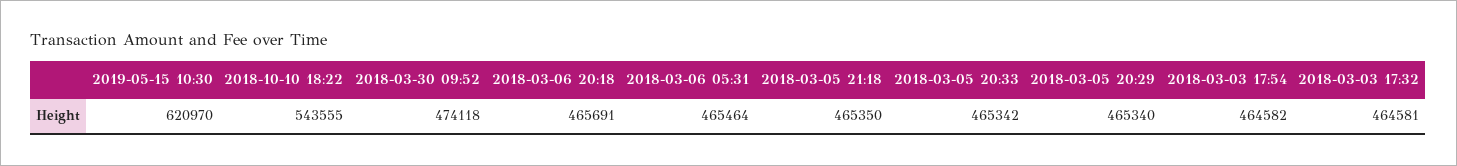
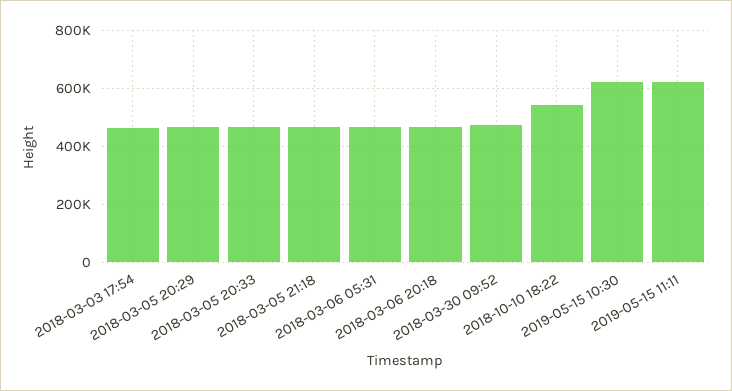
2018-03-03 17:32: 464581 -> none
2019-05-15 11:11: none -> 625000

